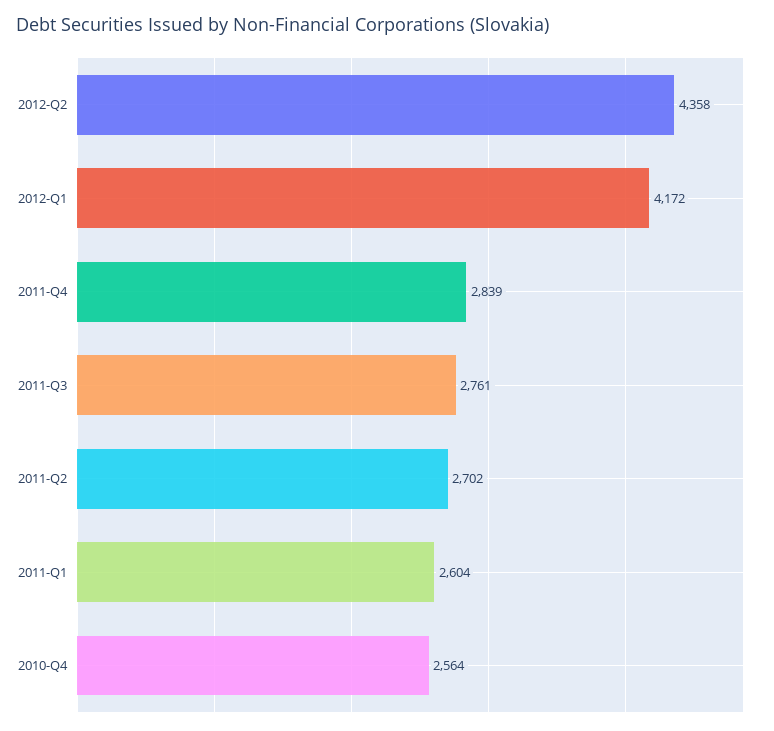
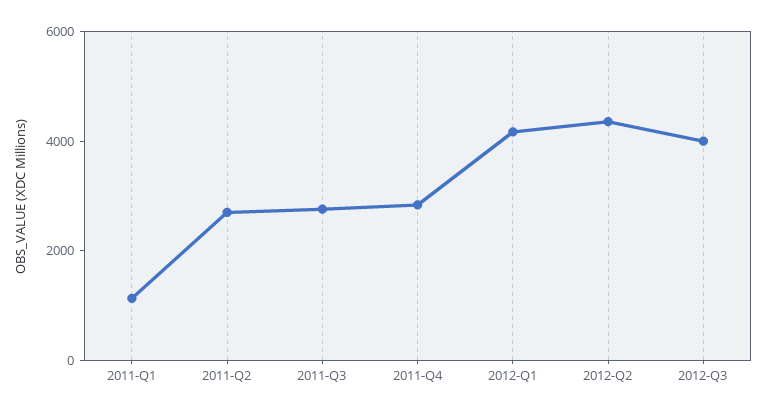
2011-Q1: 2604 -> 1000
2010-Q4: 2564 -> none
2012-Q3: none -> 4000

